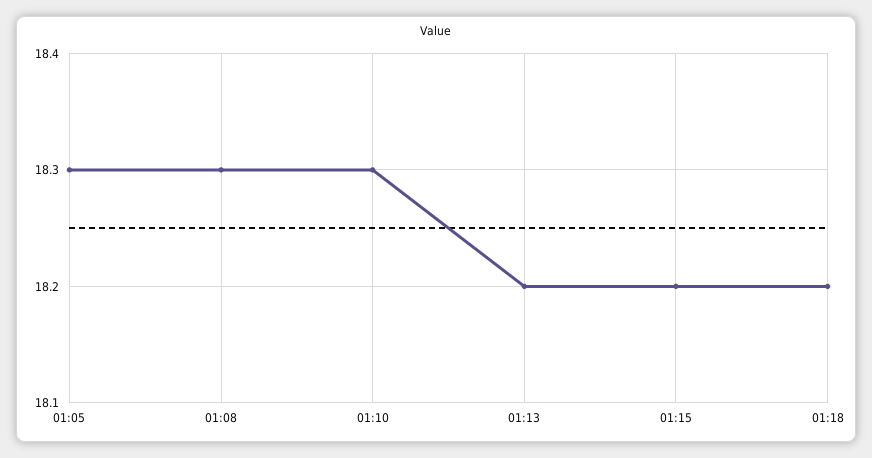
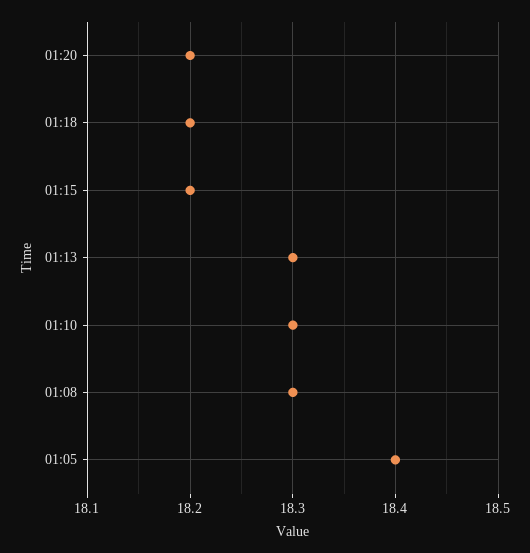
01:05: 18.3 -> 18.4
01:13: 18.2 -> 18.3
01:20: none -> 18.2

